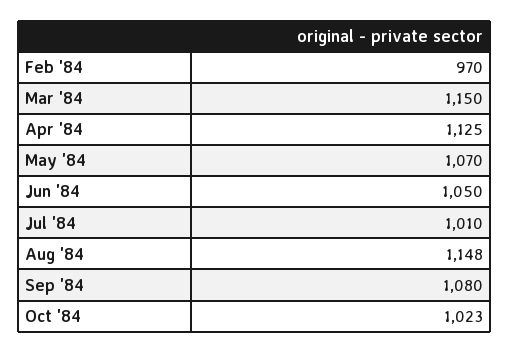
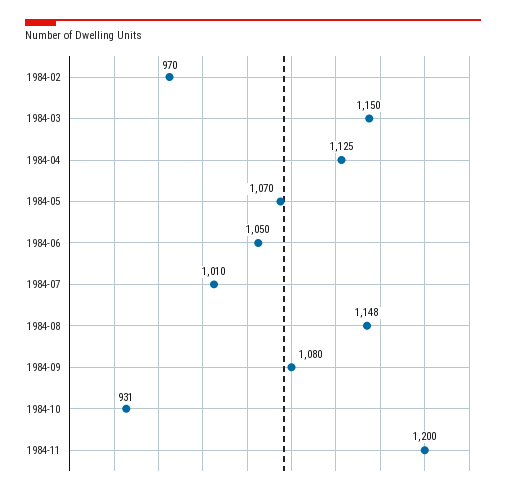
Oct '84: 1023 -> 931
1984-11: none -> 1200

